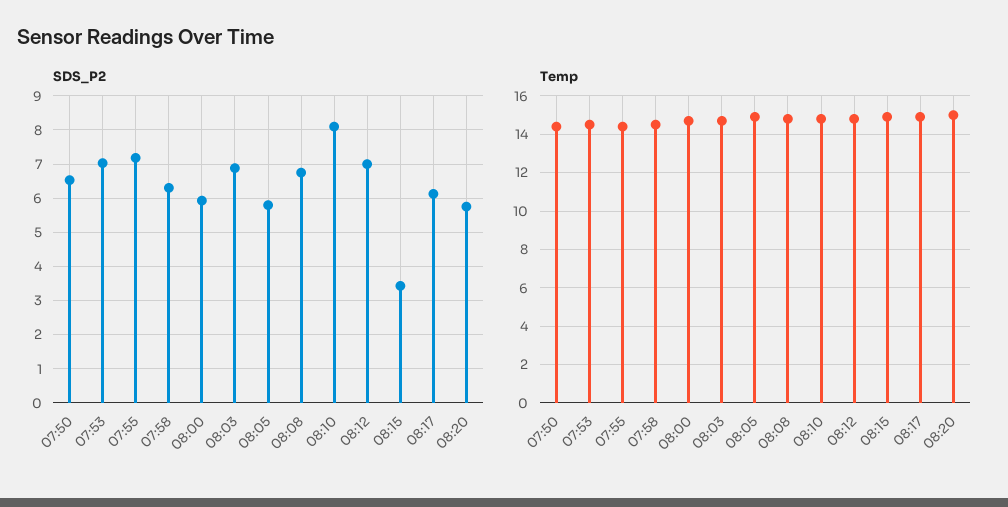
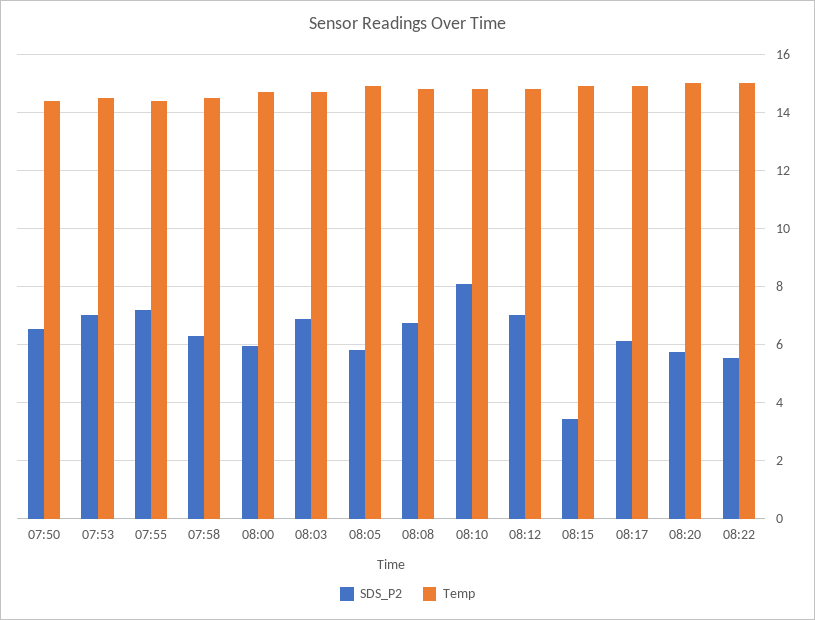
SDS_P2, 08:22: none -> 5.5
Temp, 08:22: none -> 15

